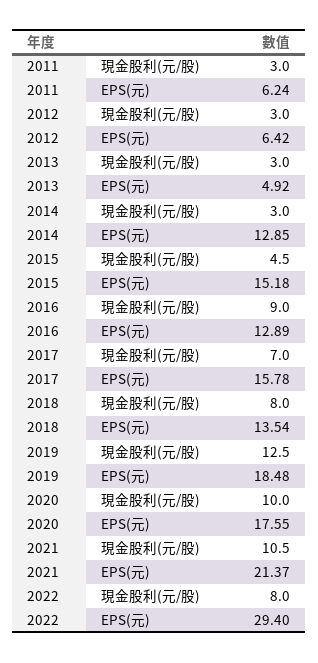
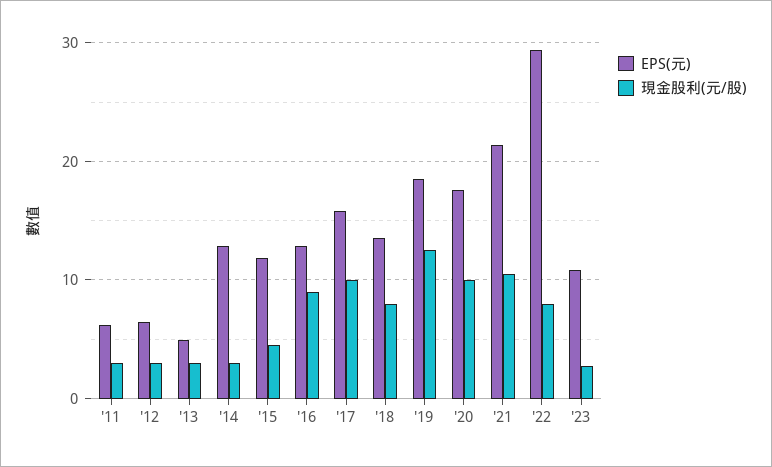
EPS(元), 2015: 15.18 -> 12
現金股利(元/股), 2017: 7 -> 10
EPS(元), '23: none -> 11
現金股利(元/股), '23: none -> 3

